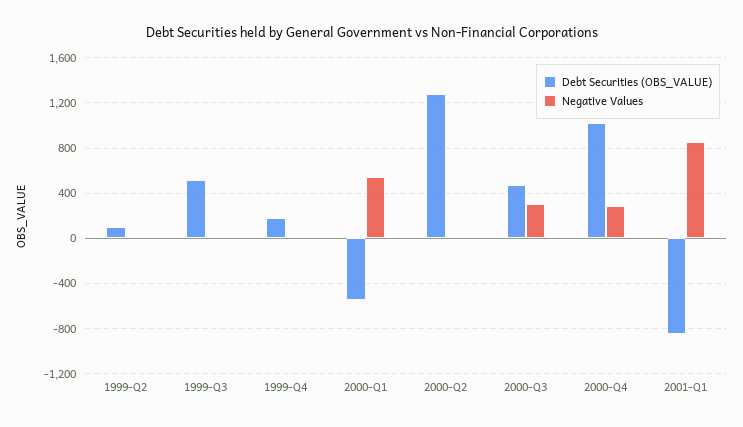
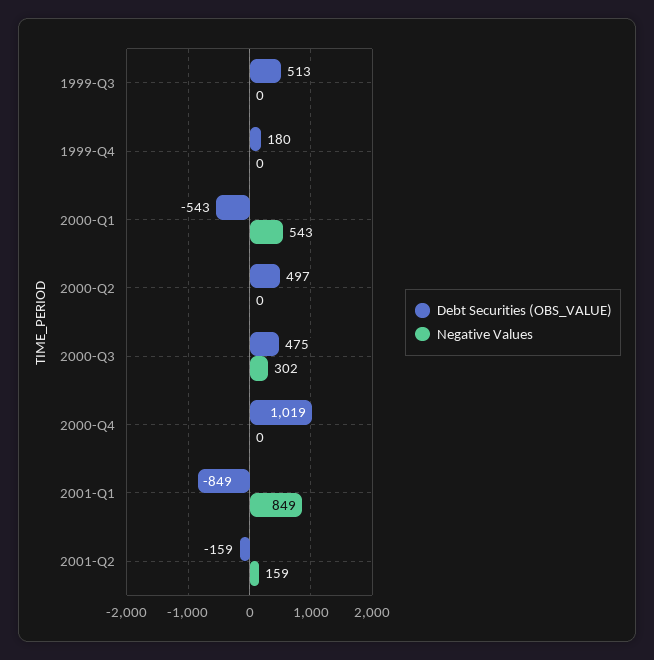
Debt Securities (OBS_VALUE), 1999-Q2: 100 -> none
Negative Values, 1999-Q2: 0 -> none
Debt Securities (OBS_VALUE), 2000-Q2: 1300 -> 497
Negative Values, 2000-Q4: 300 -> 0
Debt Securities (OBS_VALUE), 2001-Q2: none -> -159
Negative Values, 2001-Q2: none -> 159

